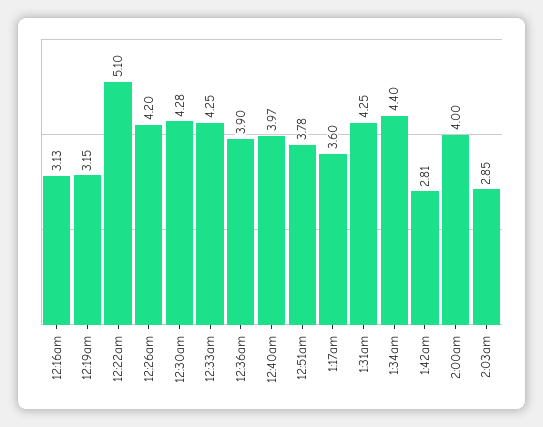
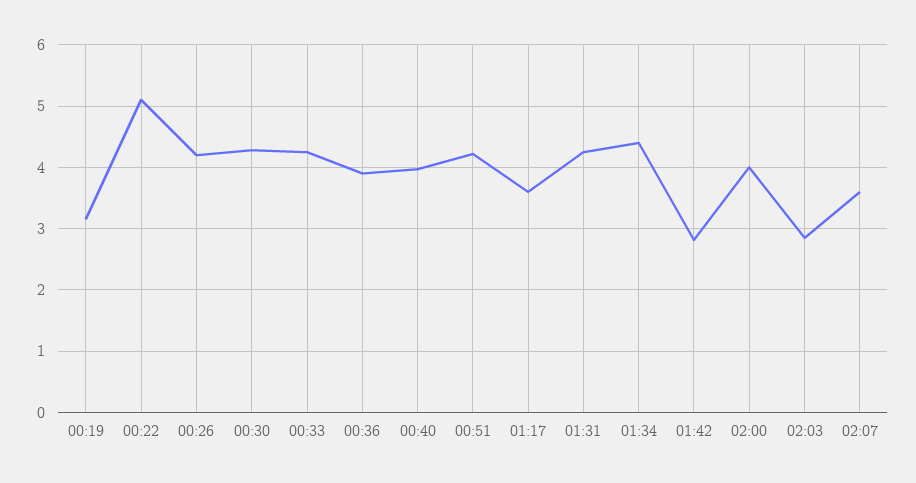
12:16am: 3.13 -> none
12:51am: 3.78 -> 4.2
02:07: none -> 3.6

